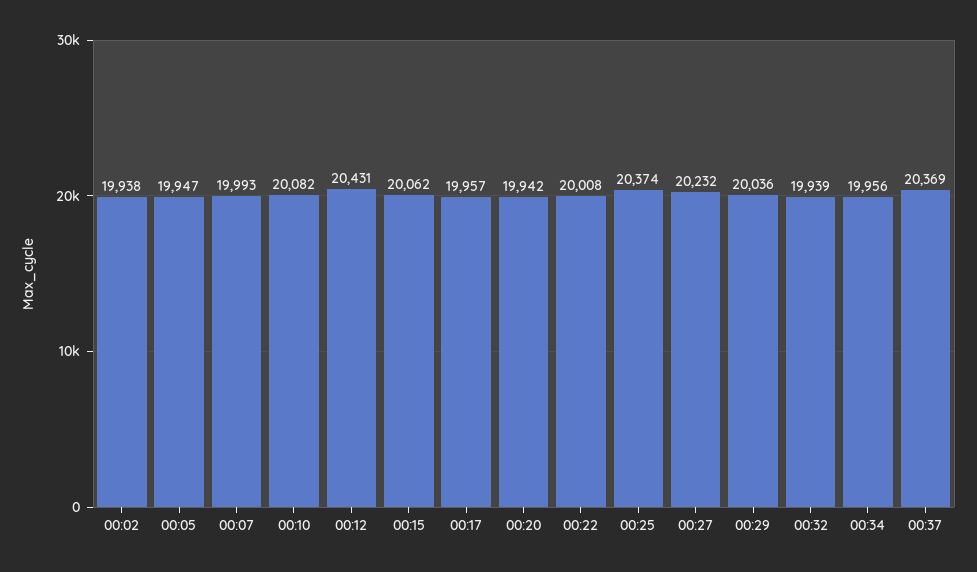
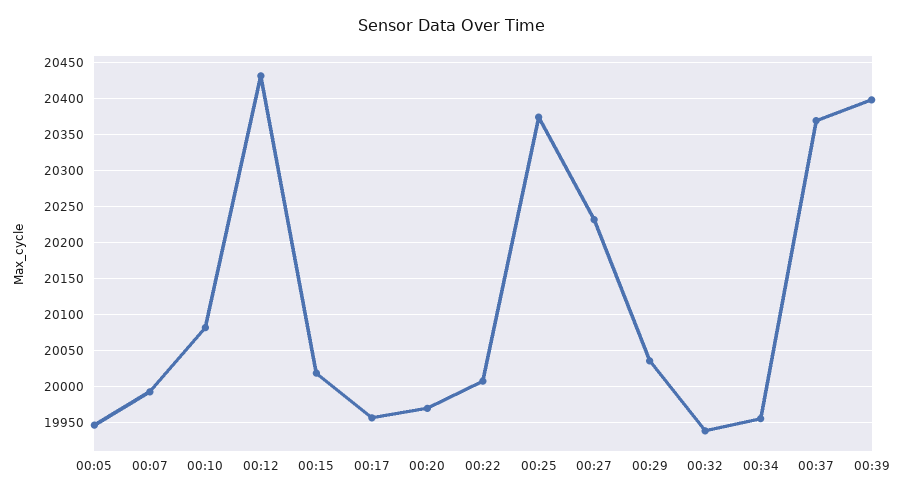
00:02: 19938 -> none
00:15: 20062 -> 20020
00:20: 19942 -> 19970
00:39: none -> 20400

